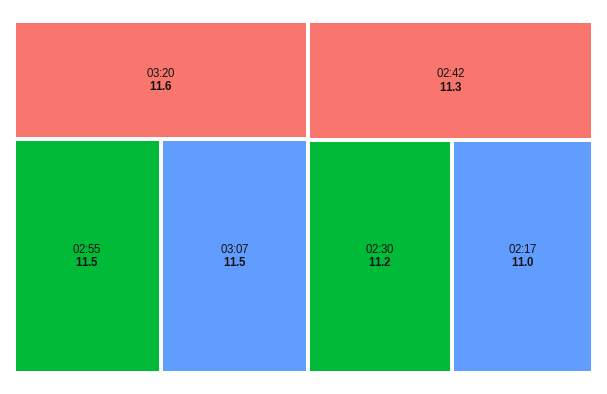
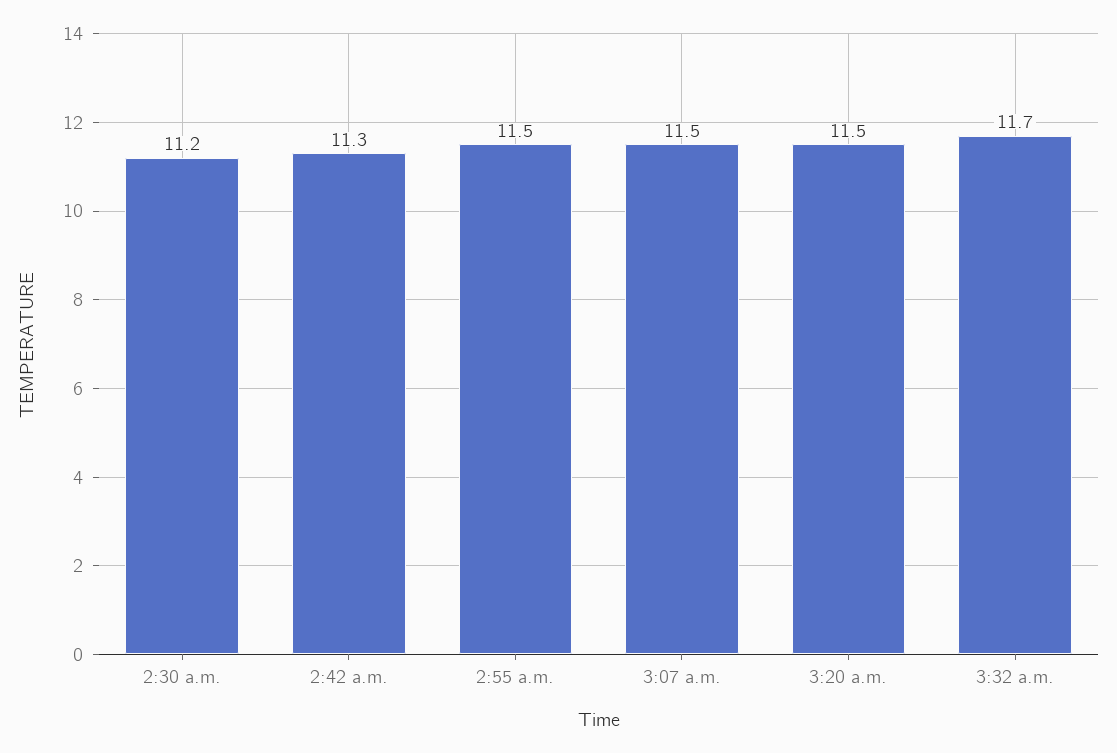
03:20: 11.6 -> 11.5
02:17: 11 -> none
3:32 a.m.: none -> 11.7

